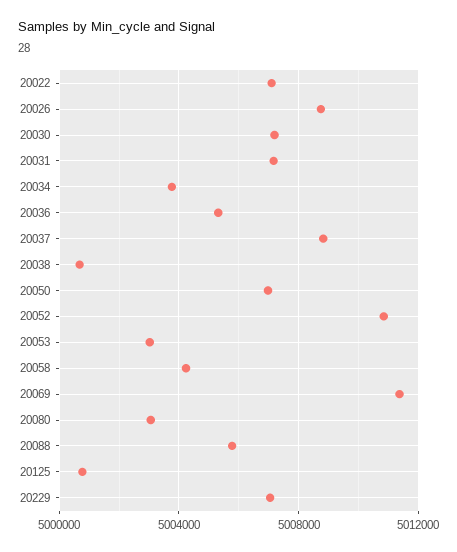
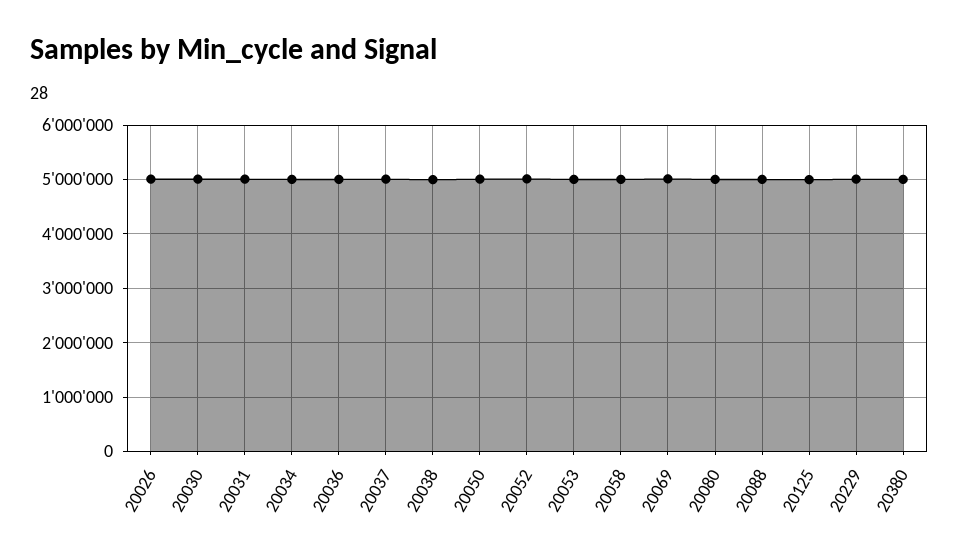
20022: 5007000 -> none
20380: none -> 5000000

